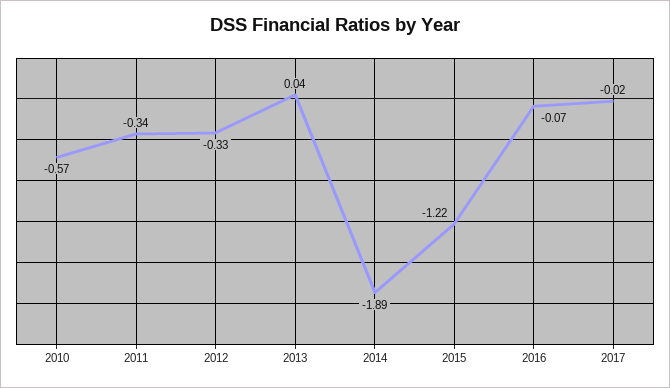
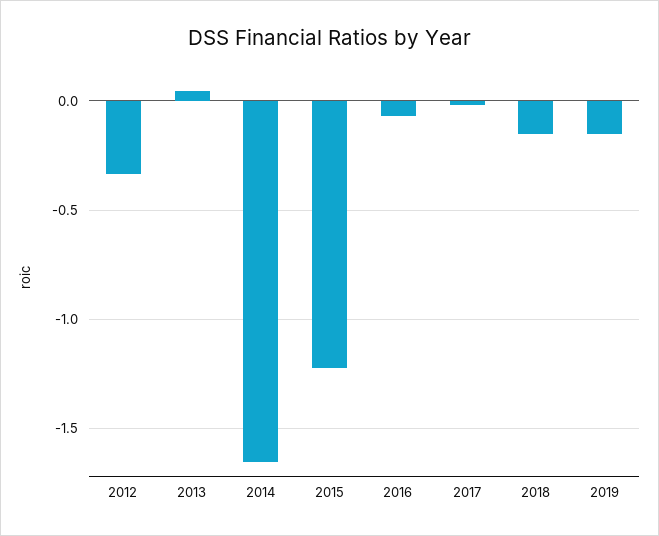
2010: -0.57 -> none
2011: -0.34 -> none
2014: -1.89 -> -1.65
2018: none -> -0.15
2019: none -> -0.15

